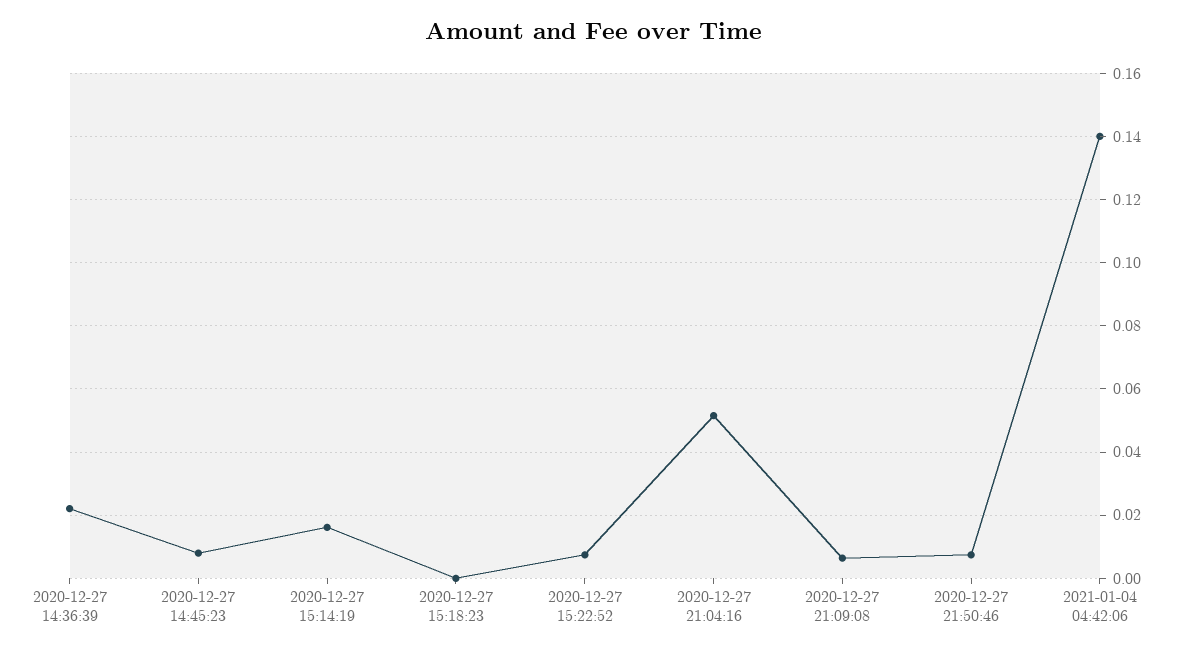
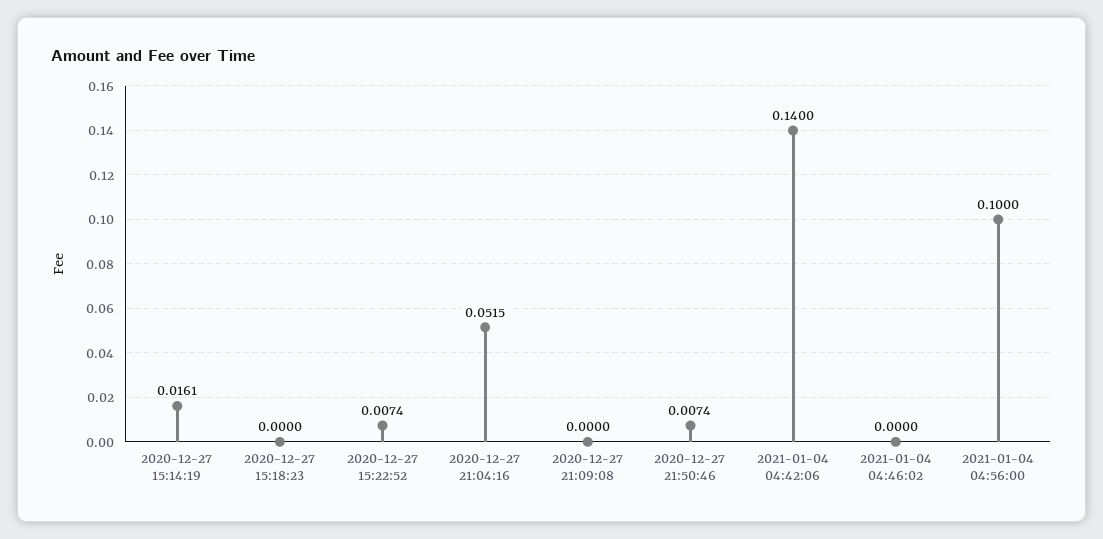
2020-12-27 14:36:39: 0.022 -> none
2020-12-27 14:45:23: 0.008 -> none
2020-12-27 21:09:08: 0.006 -> 0
2021-01-04 04:46:02: none -> 0
2021-01-04 04:56:00: none -> 0.1

